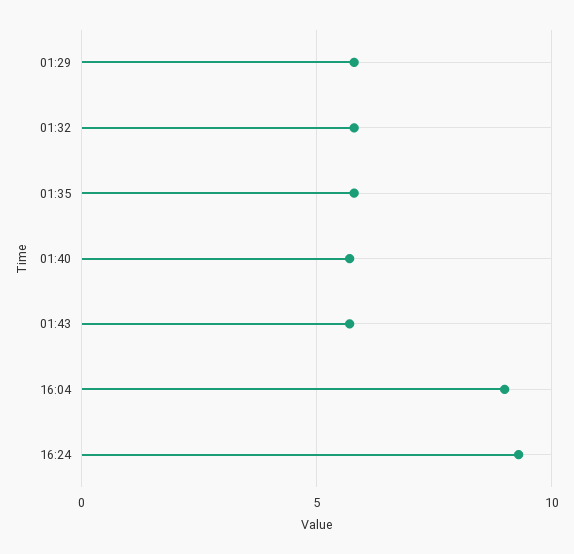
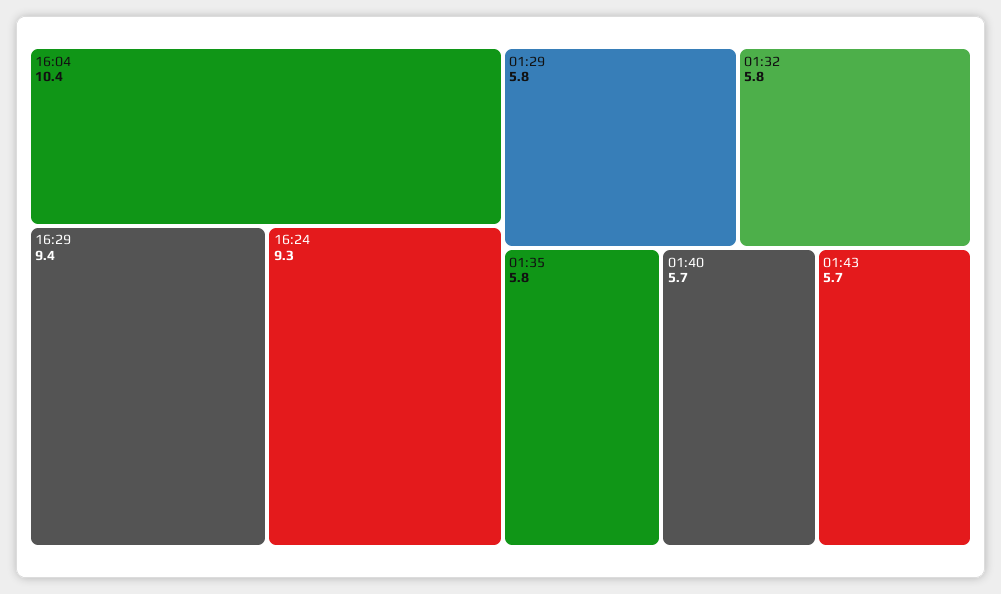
16:04: 9 -> 10.4
16:29: none -> 9.4

